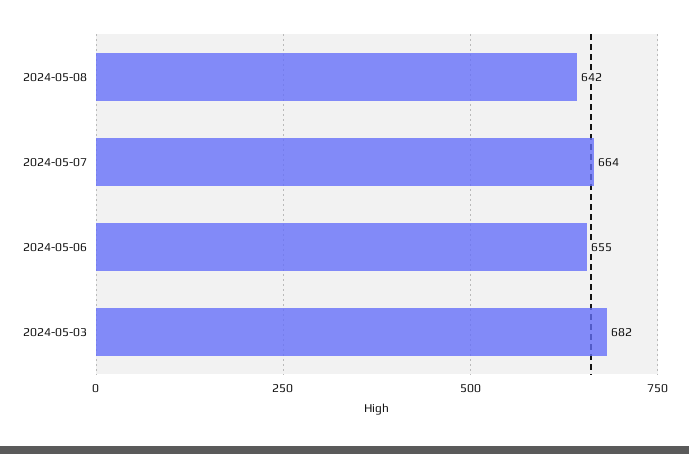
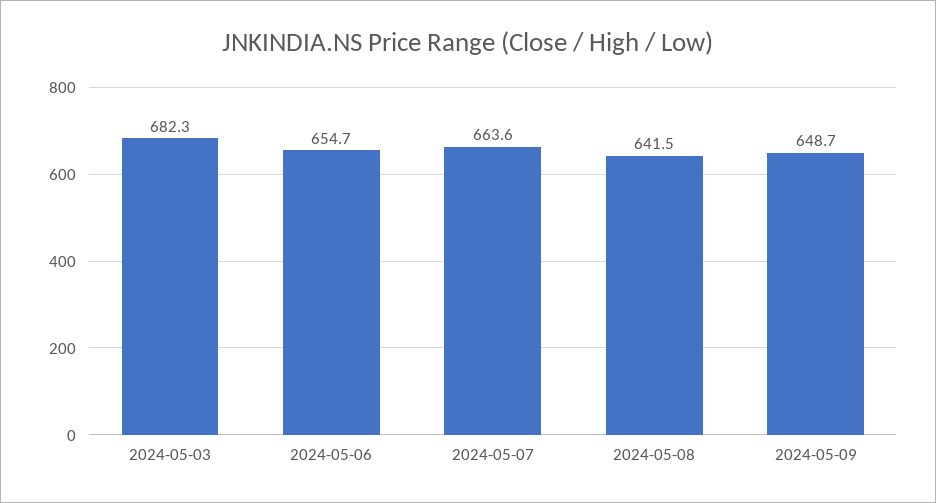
2024-05-09: none -> 648.7

